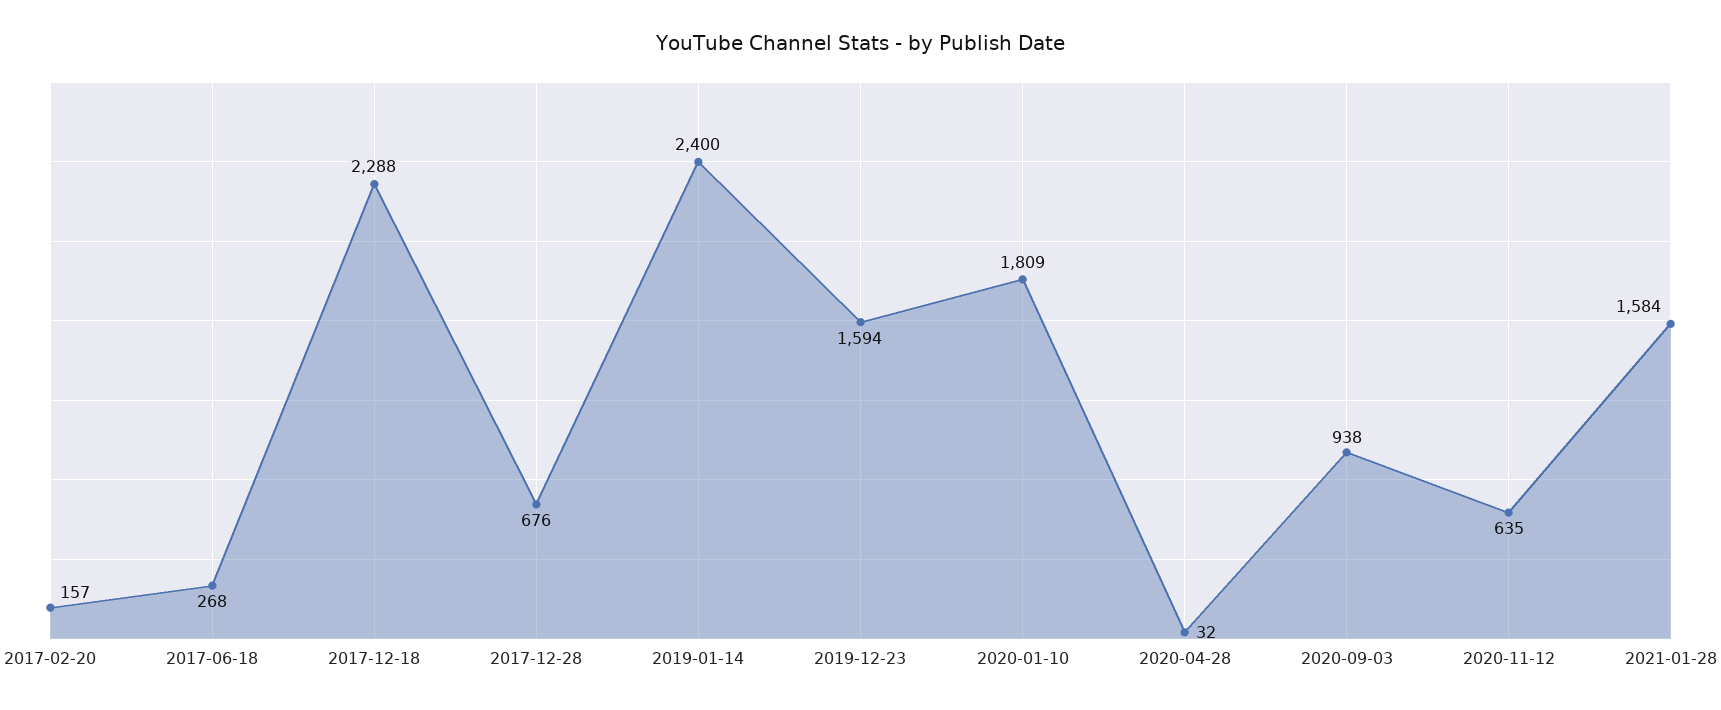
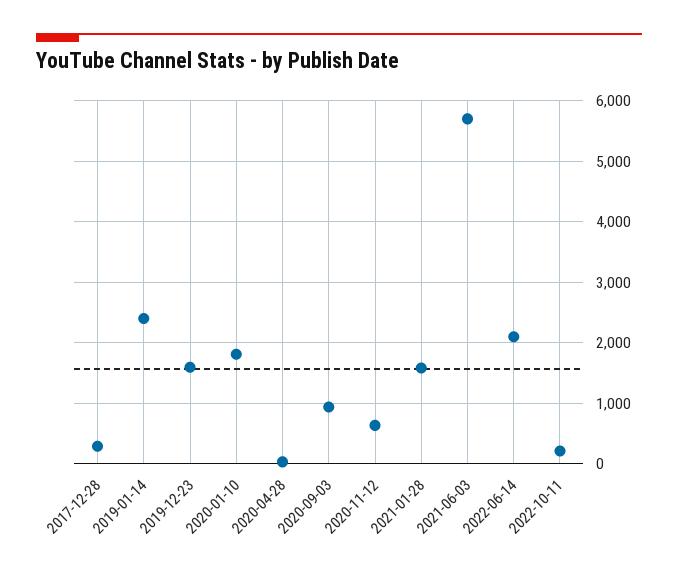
2017-02-20: 157 -> none
2017-06-18: 268 -> none
2017-12-18: 2288 -> none
2017-12-28: 676 -> 300
2021-06-03: none -> 5700
2022-06-14: none -> 2100
2022-10-11: none -> 200

